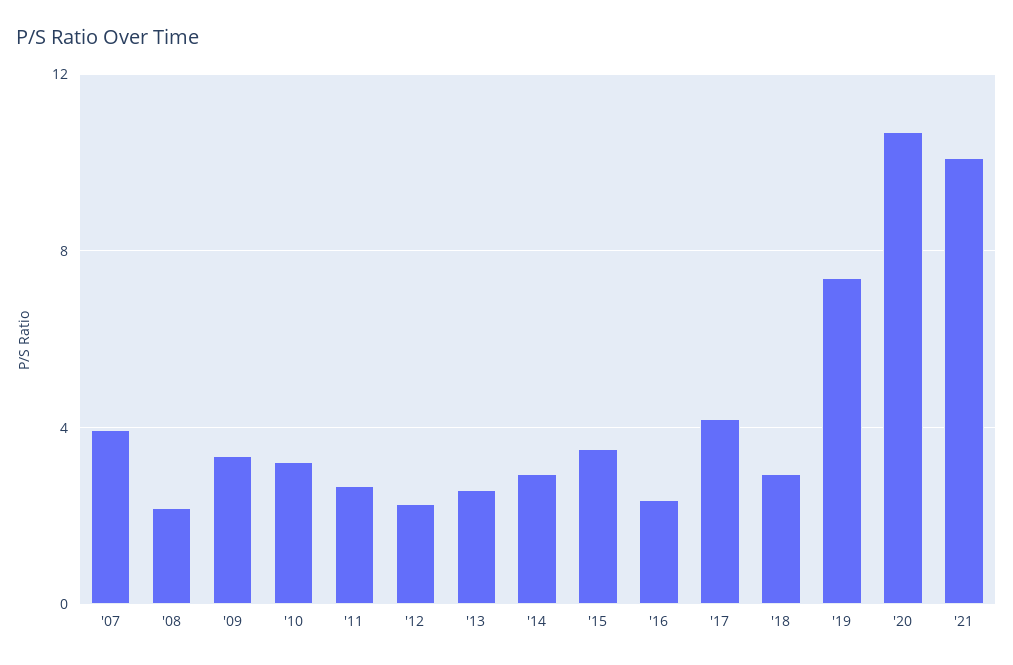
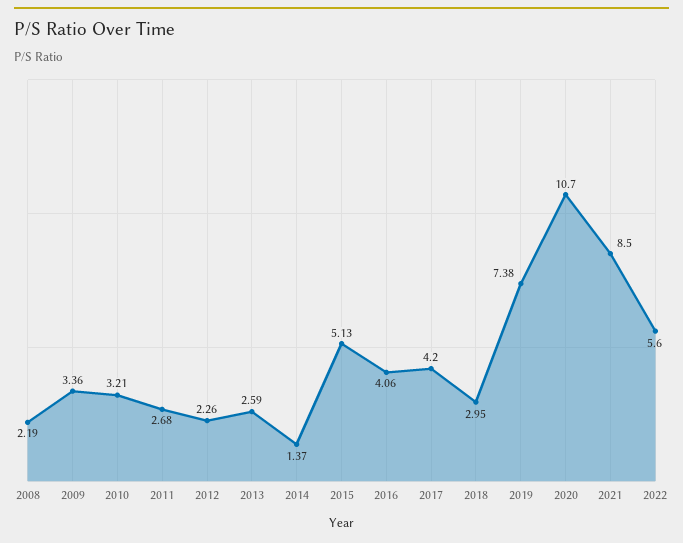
'07: 4 -> none
'14: 3 -> 1.37
'15: 3.5 -> 5.13
'16: 2.5 -> 4.06
'21: 10 -> 8.5
2022: none -> 5.6

